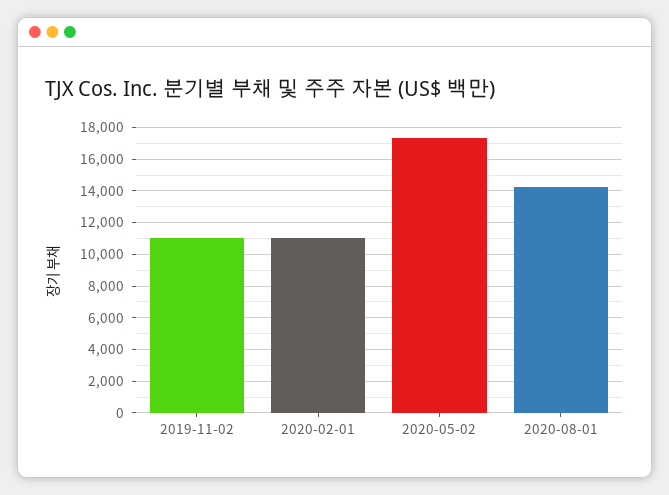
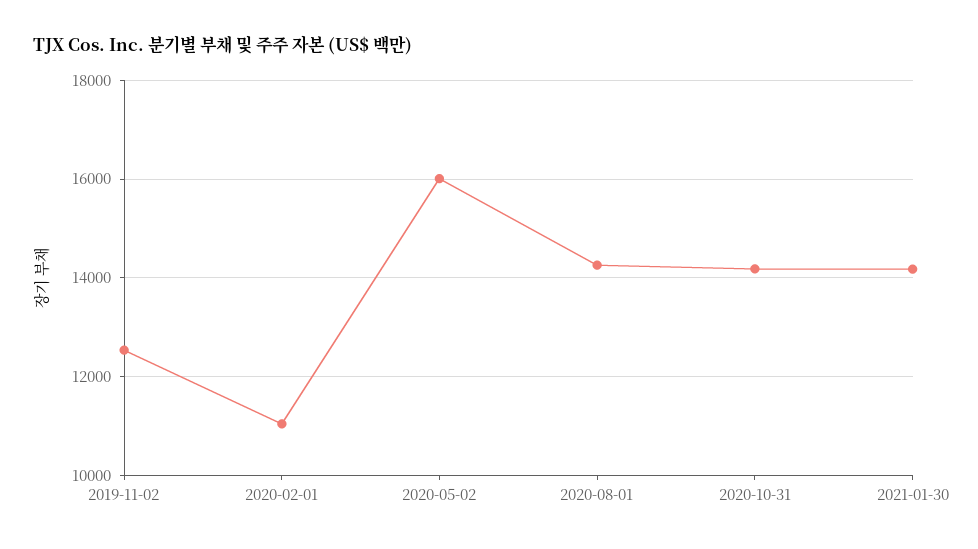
2019-11-02: 11000 -> 12600
2020-05-02: 17500 -> 16000
2020-10-31: none -> 14200
2021-01-30: none -> 14200

